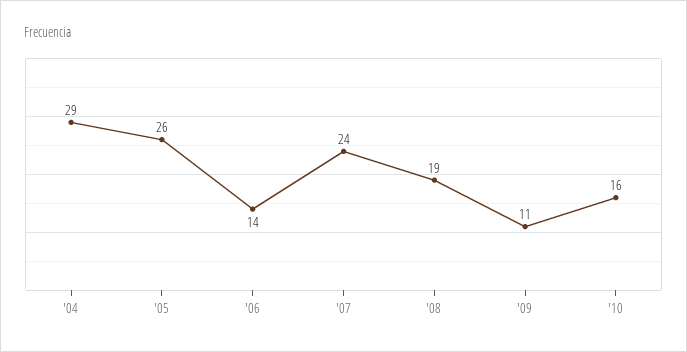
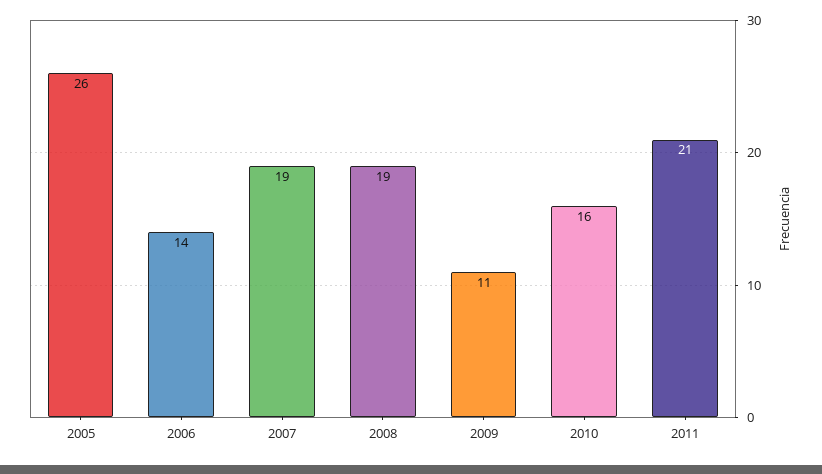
'04: 29 -> none
'07: 24 -> 19
2011: none -> 21

